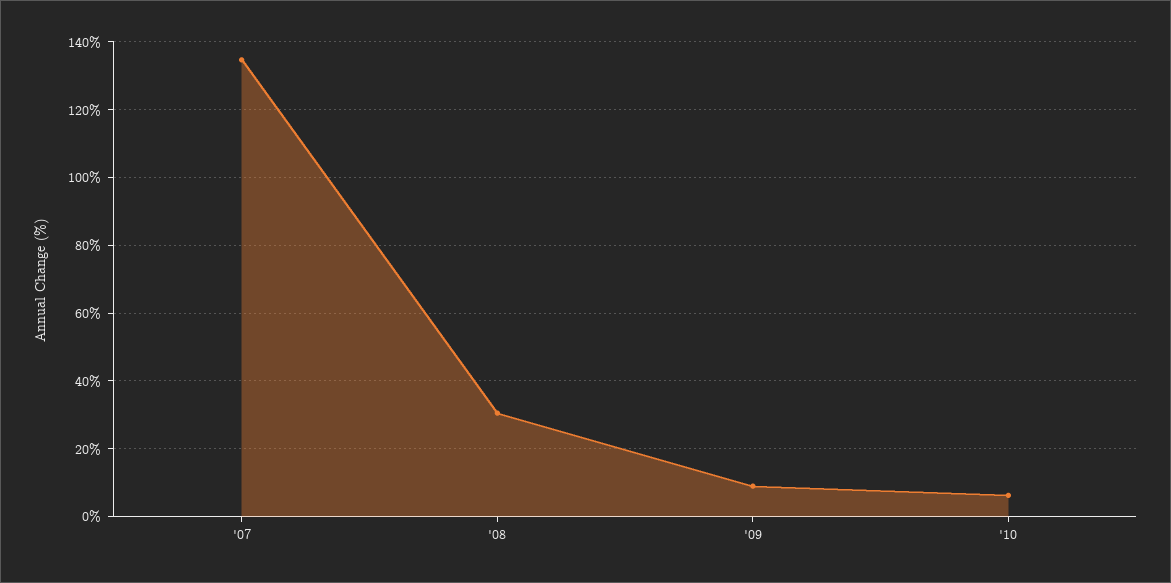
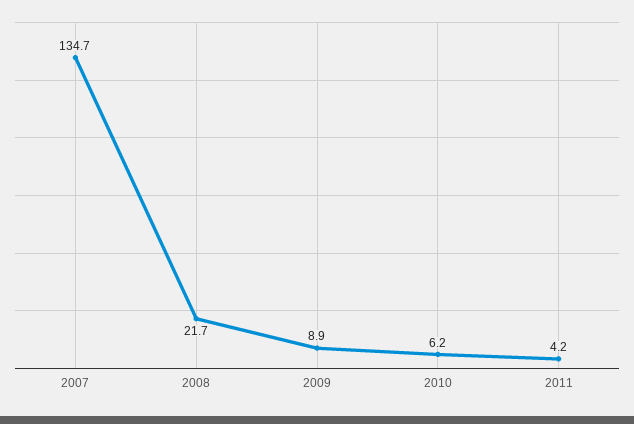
'08: 30 -> 21.7
2011: none -> 4.2

